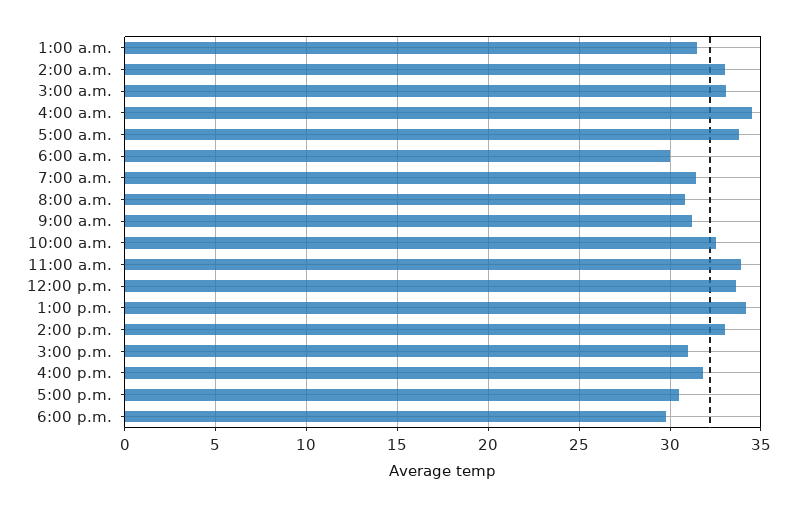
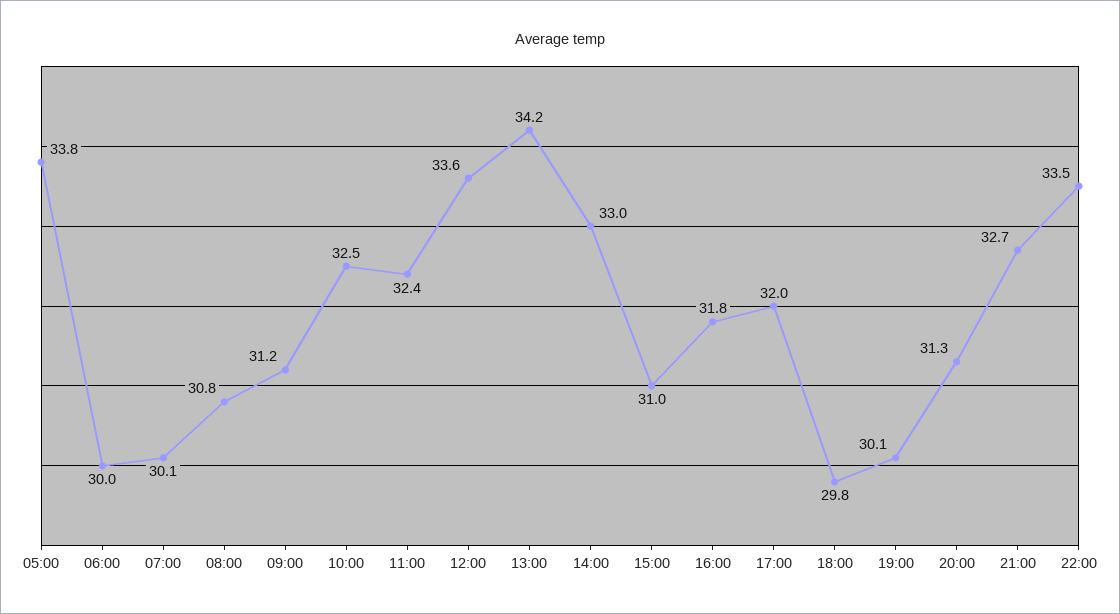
1:00 a.m.: 31.5 -> none
2:00 a.m.: 33 -> none
3:00 a.m.: 33 -> none
4:00 a.m.: 34.5 -> none
7:00 a.m.: 31.5 -> 30.1
11:00 a.m.: 34 -> 32.4
5:00 p.m.: 30.5 -> 32
19:00: none -> 30.1
20:00: none -> 31.3
21:00: none -> 32.7
22:00: none -> 33.5

